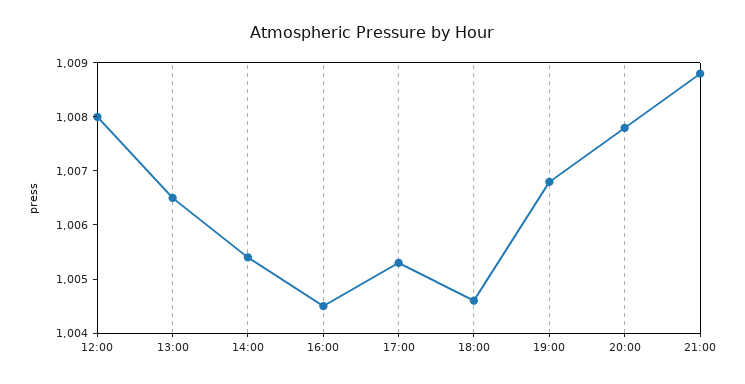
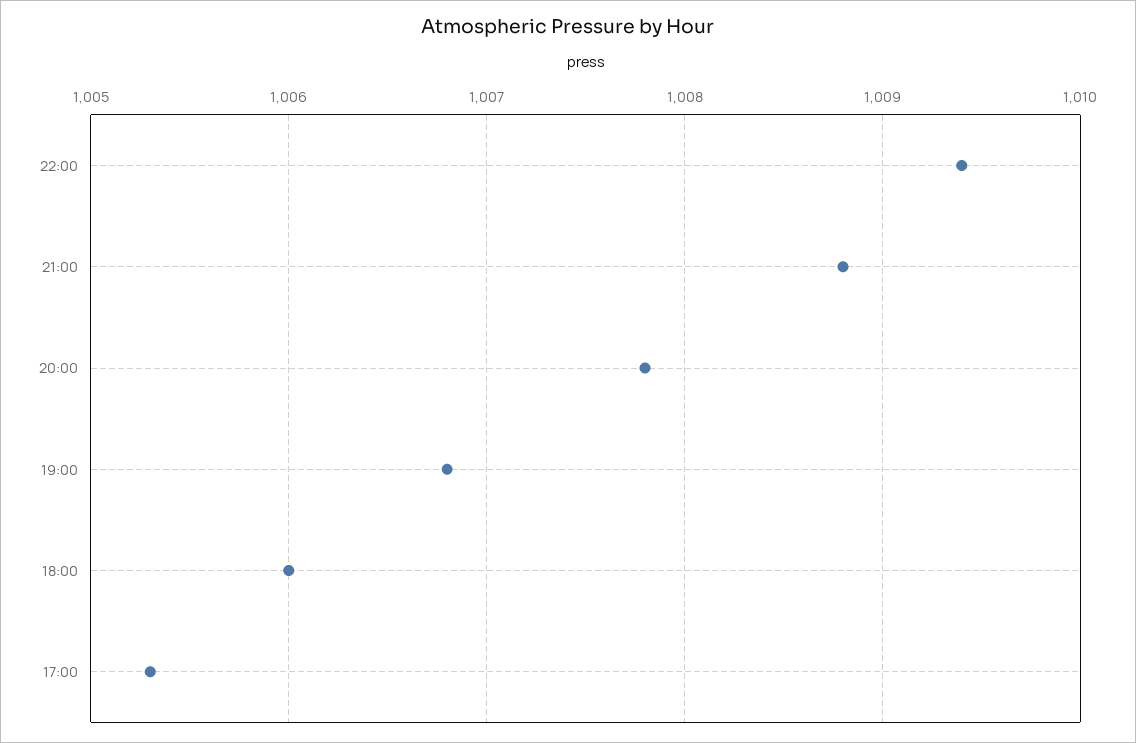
12:00: 1008 -> none
13:00: 1006.5 -> none
14:00: 1005.5 -> none
16:00: 1004.5 -> none
18:00: 1004.5 -> 1006
22:00: none -> 1009.4

